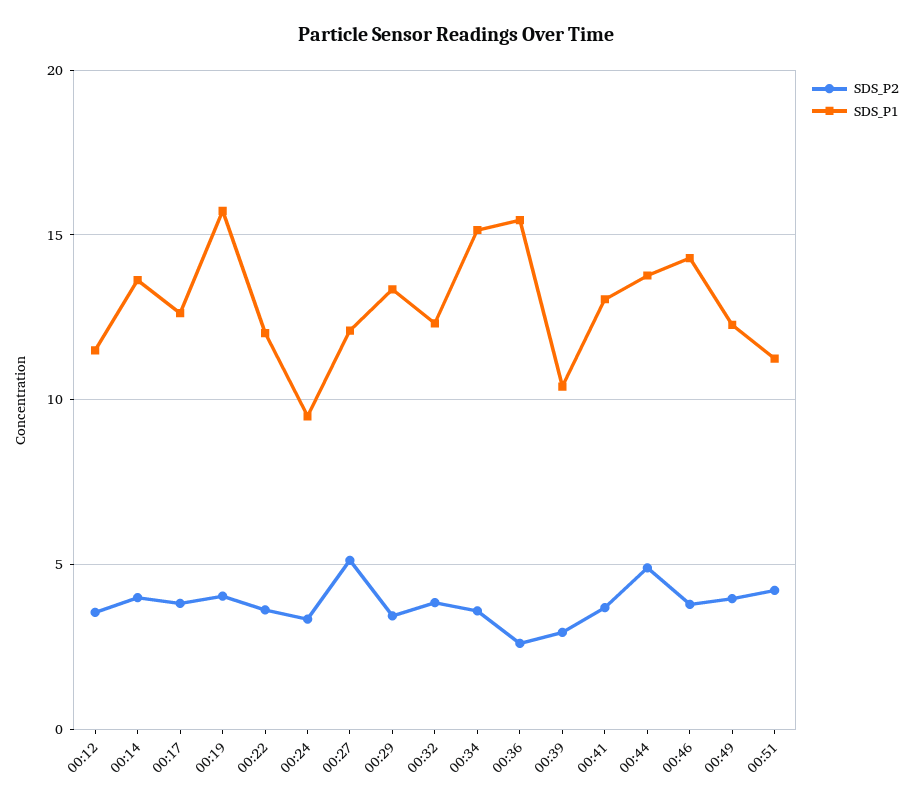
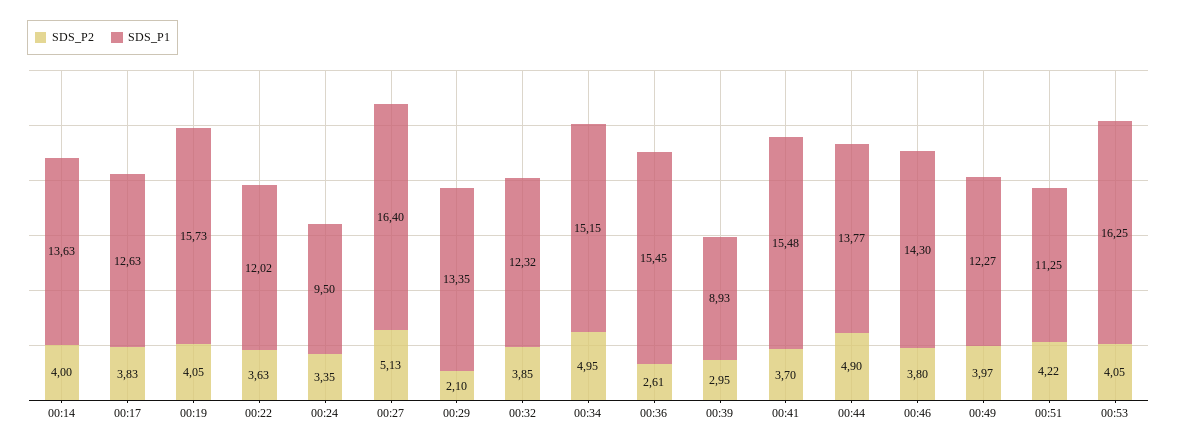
SDS_P2, 00:12: 3.5 -> none
SDS_P1, 00:12: 11.5 -> none
SDS_P1, 00:27: 12 -> 16.4
SDS_P2, 00:29: 3.5 -> 2.1
SDS_P2, 00:34: 3.5 -> 4.95
SDS_P1, 00:39: 10.5 -> 8.93
SDS_P1, 00:41: 13 -> 15.48
SDS_P2, 00:53: none -> 4.05
SDS_P1, 00:53: none -> 16.25

